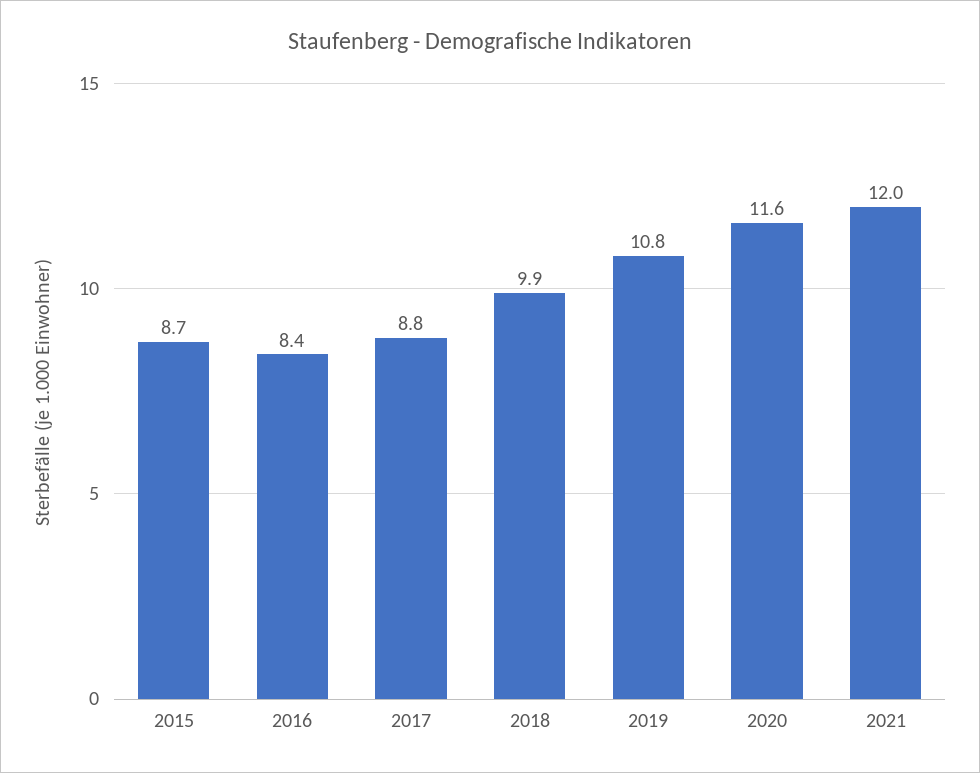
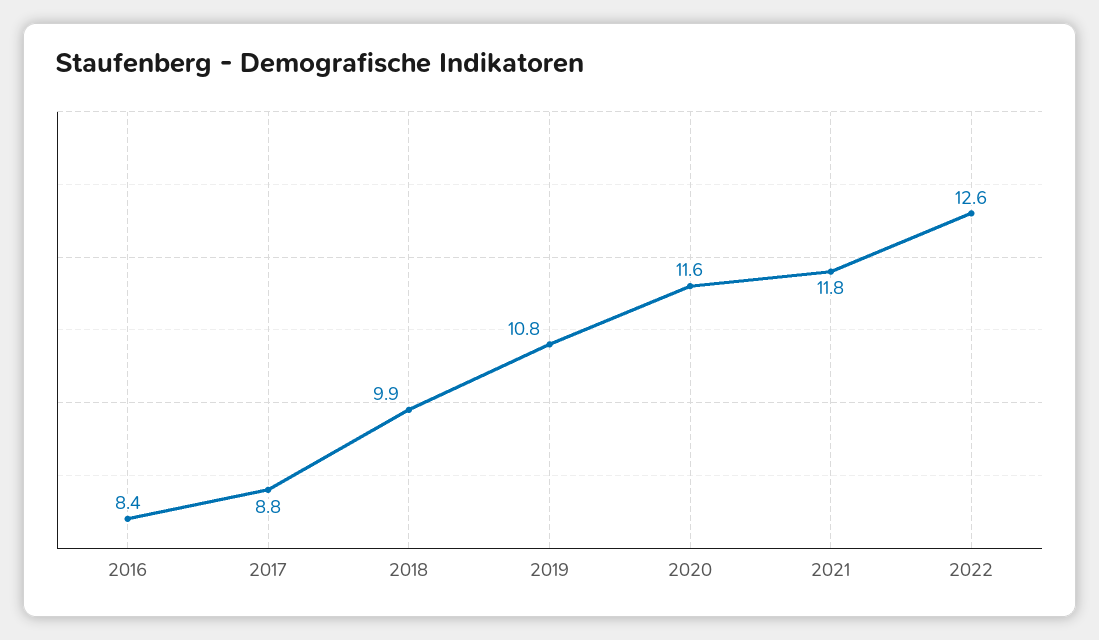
2015: 8.7 -> none
2021: 12 -> 11.8
2022: none -> 12.6

